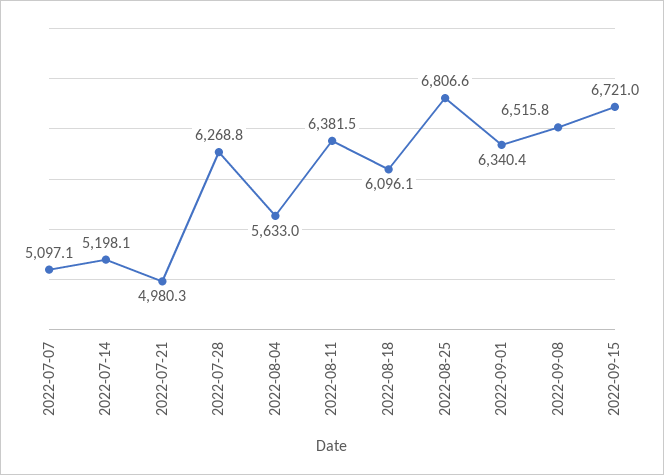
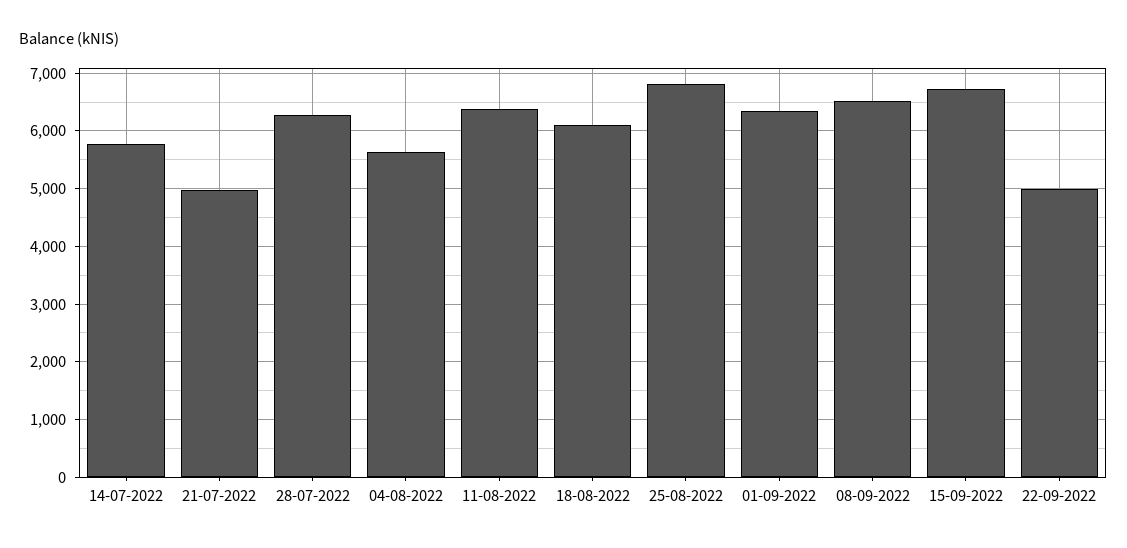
2022-07-07: 5097.1 -> none
2022-07-14: 5198.1 -> 5800
22-09-2022: none -> 5000

